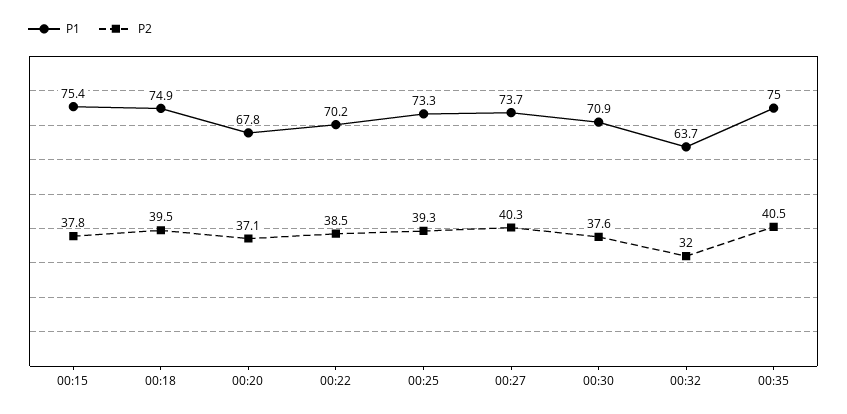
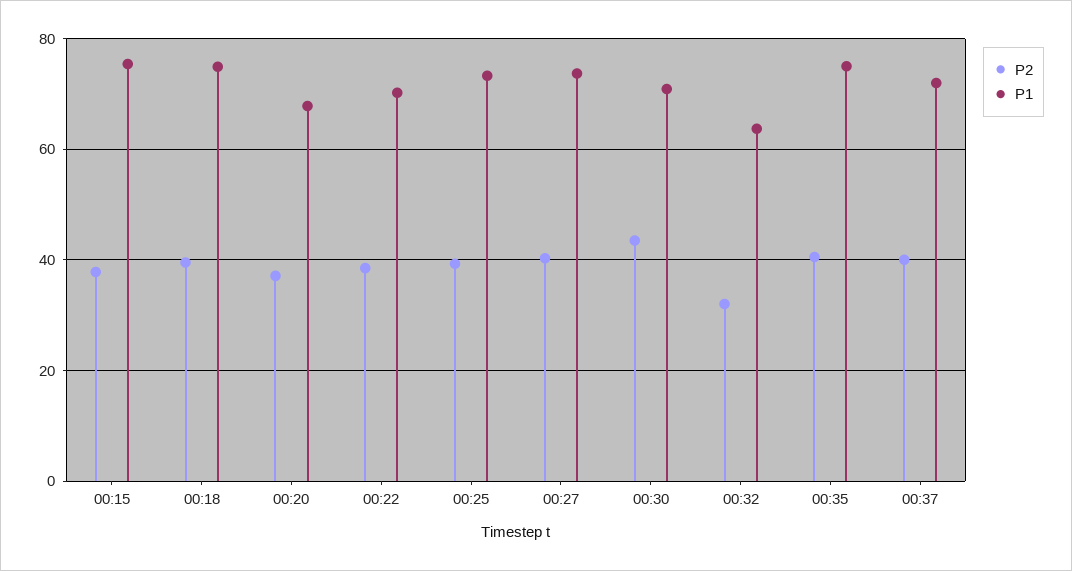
P2, 00:30: 37.6 -> 44
P2, 00:37: none -> 40
P1, 00:37: none -> 72

